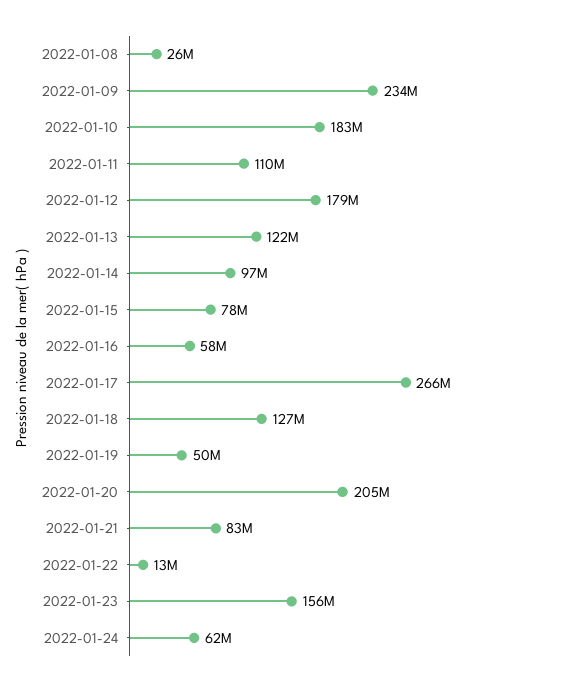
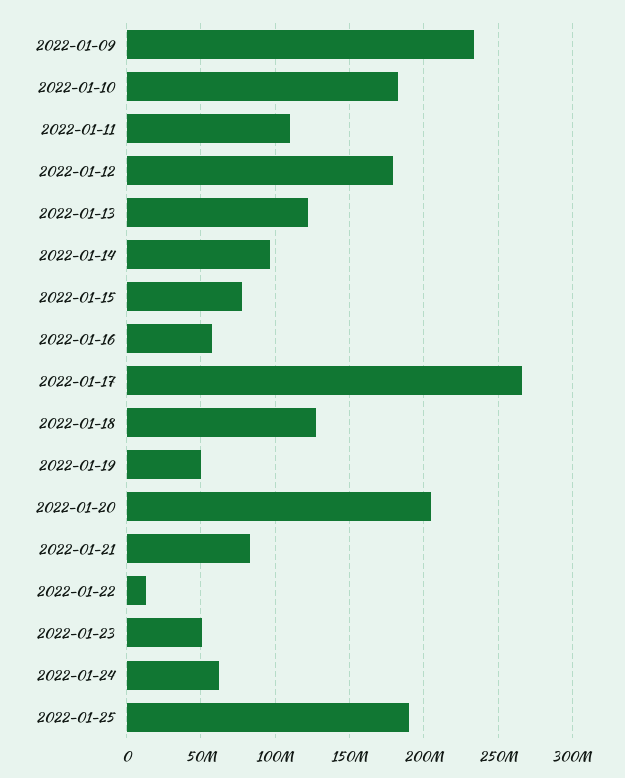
2022-01-08: 26000000 -> none
2022-01-23: 156000000 -> 50000000
2022-01-25: none -> 190000000

